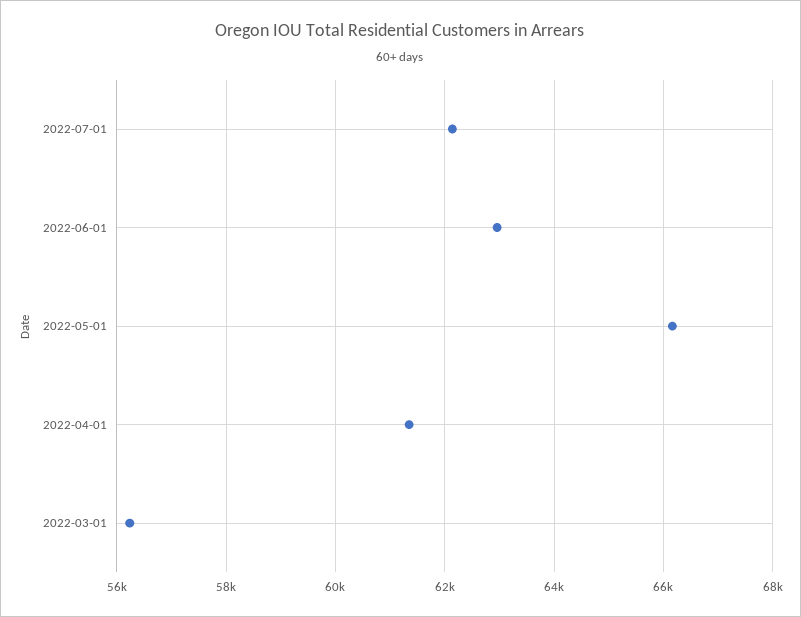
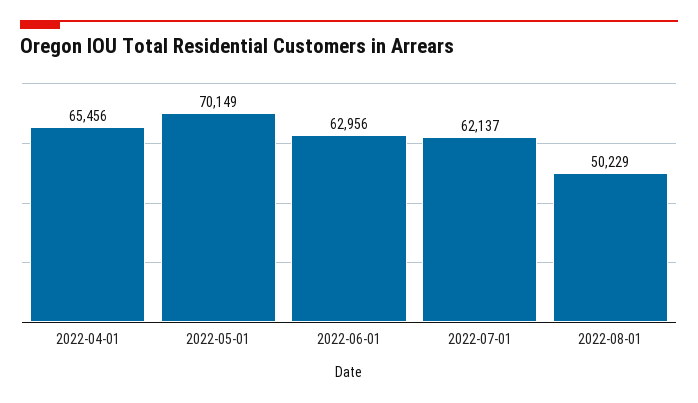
2022-05-01: 66200 -> 70149
2022-04-01: 61400 -> 65456
2022-03-01: 56200 -> none
2022-08-01: none -> 50229

